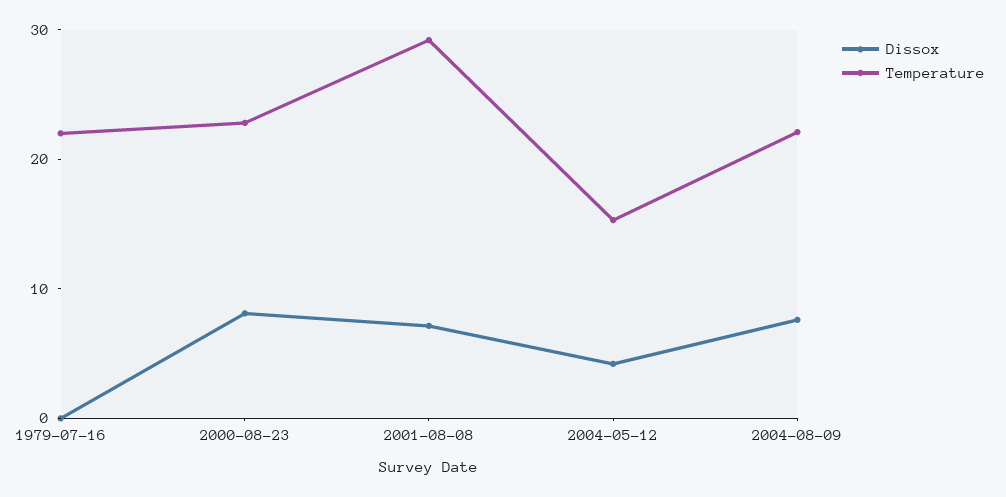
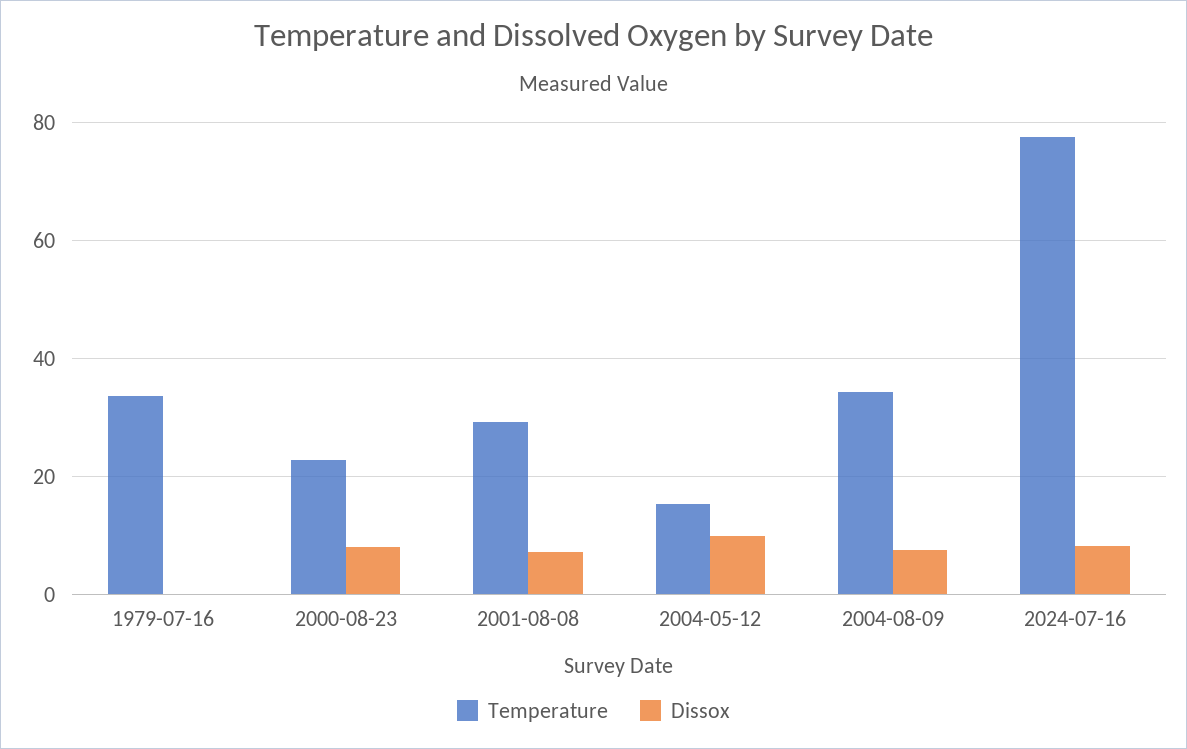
Temperature, 1979-07-16: 22 -> 34
Dissox, 2004-05-12: 4 -> 10
Temperature, 2004-08-09: 22 -> 34
Temperature, 2024-07-16: none -> 78
Dissox, 2024-07-16: none -> 8

